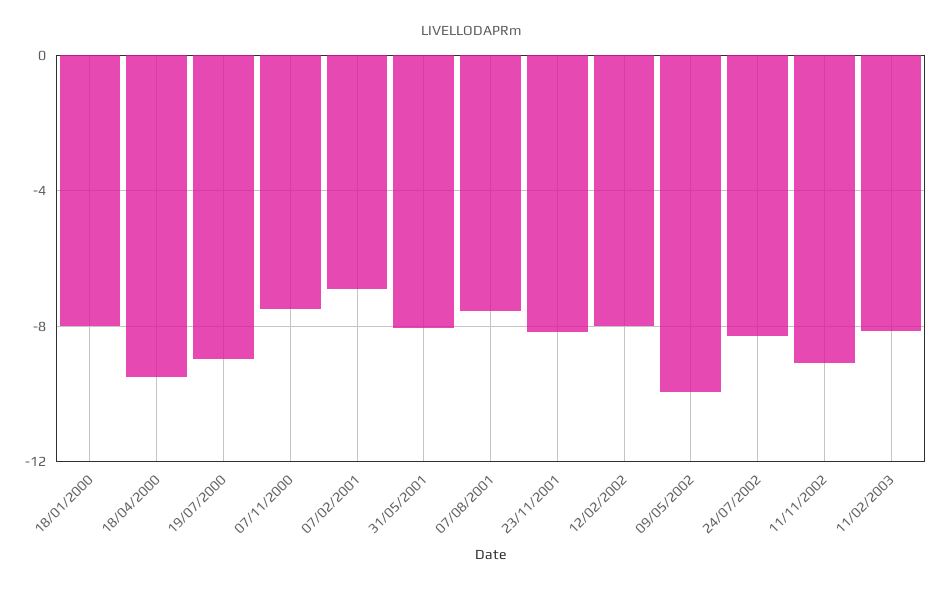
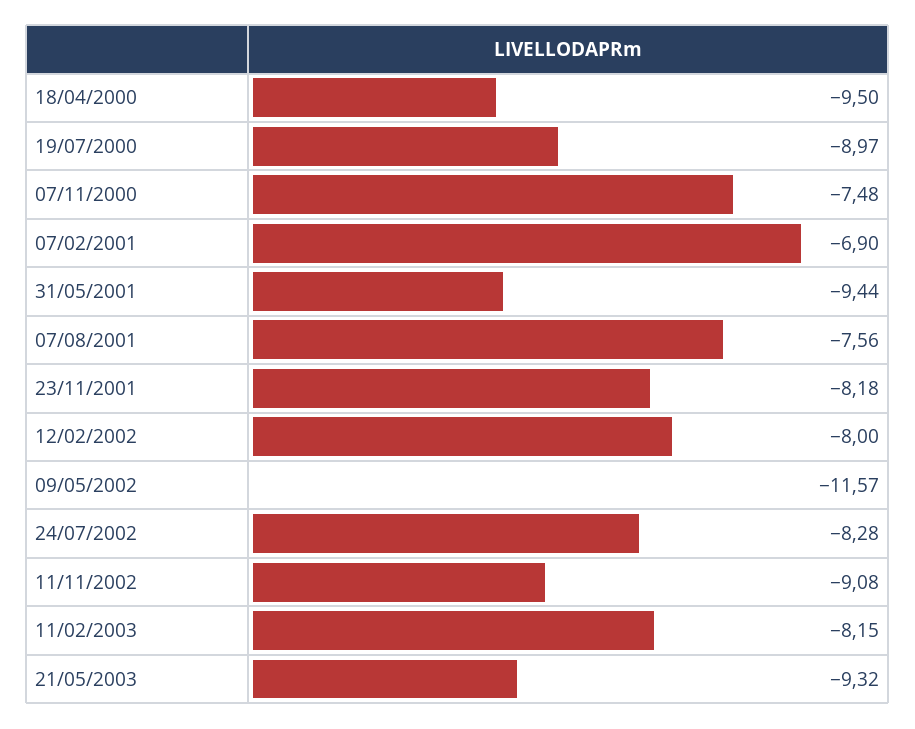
18/01/2000: -8 -> none
31/05/2001: -8 -> -9.44
09/05/2002: -10 -> -11.57
21/05/2003: none -> -9.32

